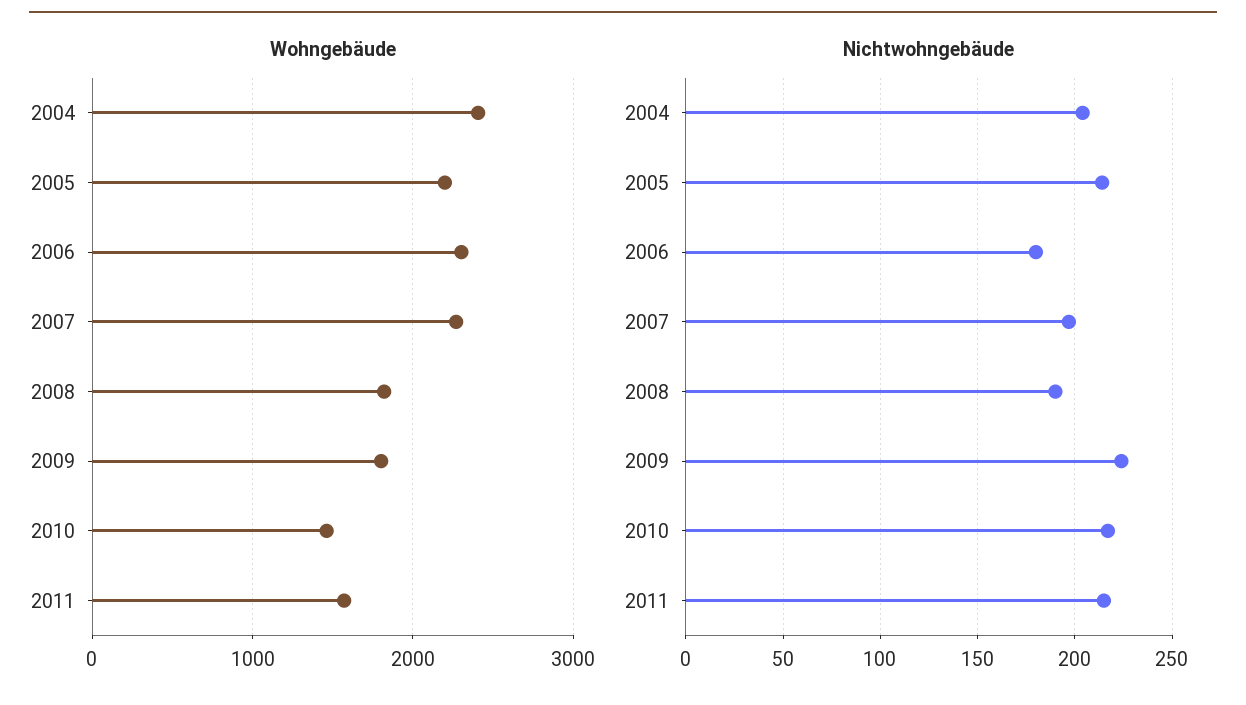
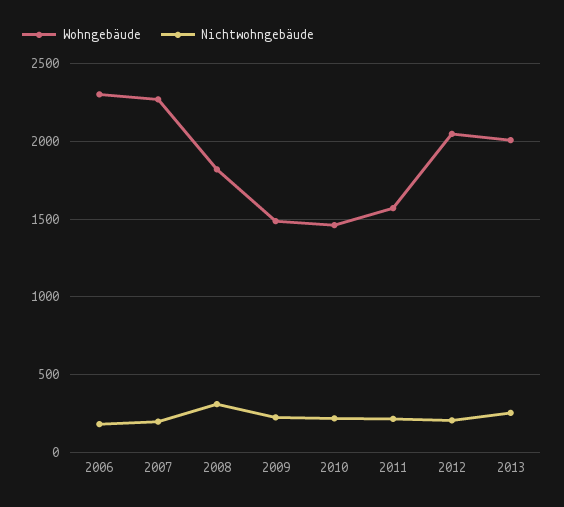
Wohngebäude, 2004: 2400 -> none
Wohngebäude, 2005: 2200 -> none
Wohngebäude, 2009: 1800 -> 1500
Nichtwohngebäude, 2004: 205 -> none
Nichtwohngebäude, 2005: 215 -> none
Nichtwohngebäude, 2008: 190 -> 300
Wohngebäude, 2012: none -> 2050
Nichtwohngebäude, 2012: none -> 200
Wohngebäude, 2013: none -> 2000
Nichtwohngebäude, 2013: none -> 250

